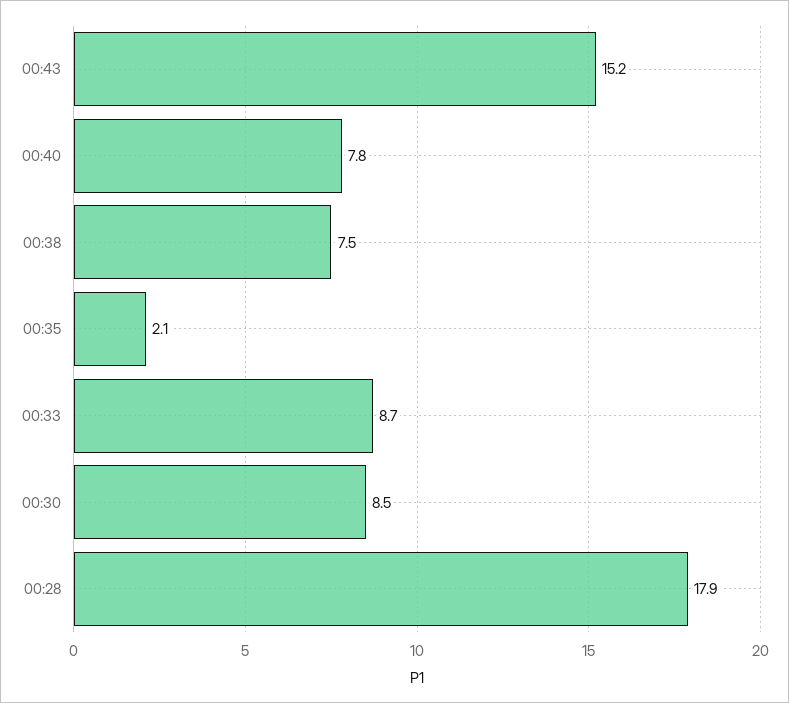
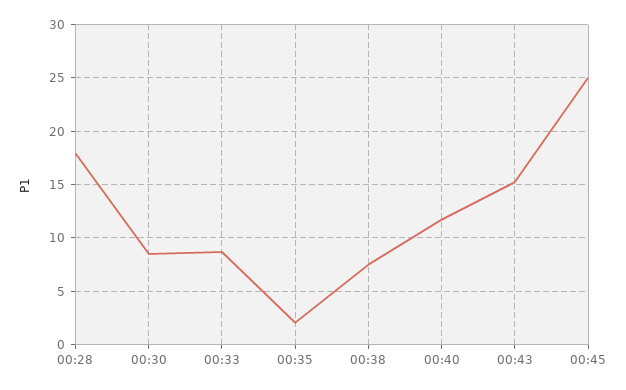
00:40: 7.8 -> 12
00:45: none -> 25

